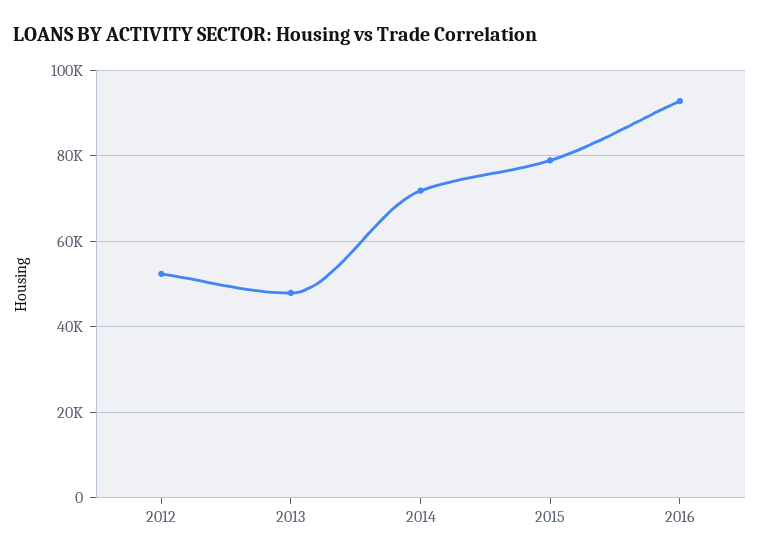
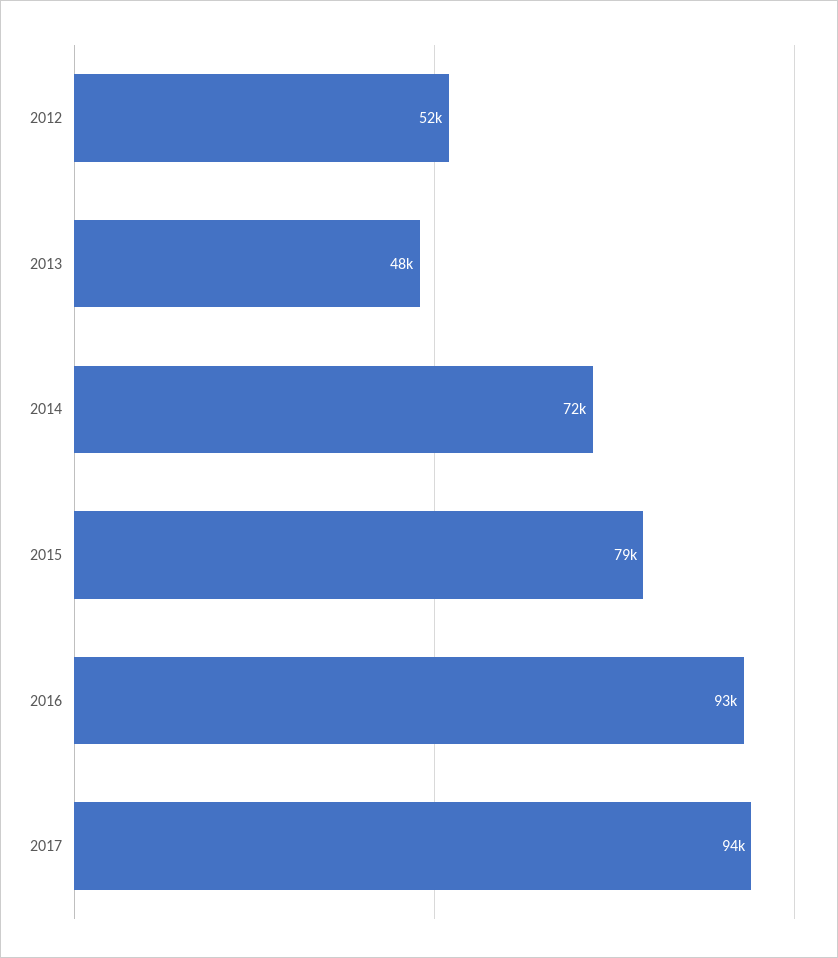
2017: none -> 94000

